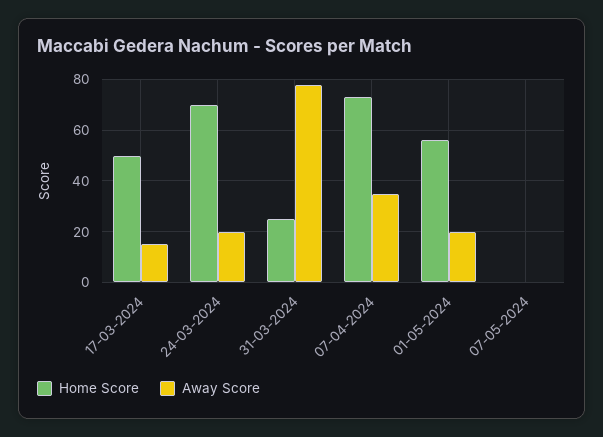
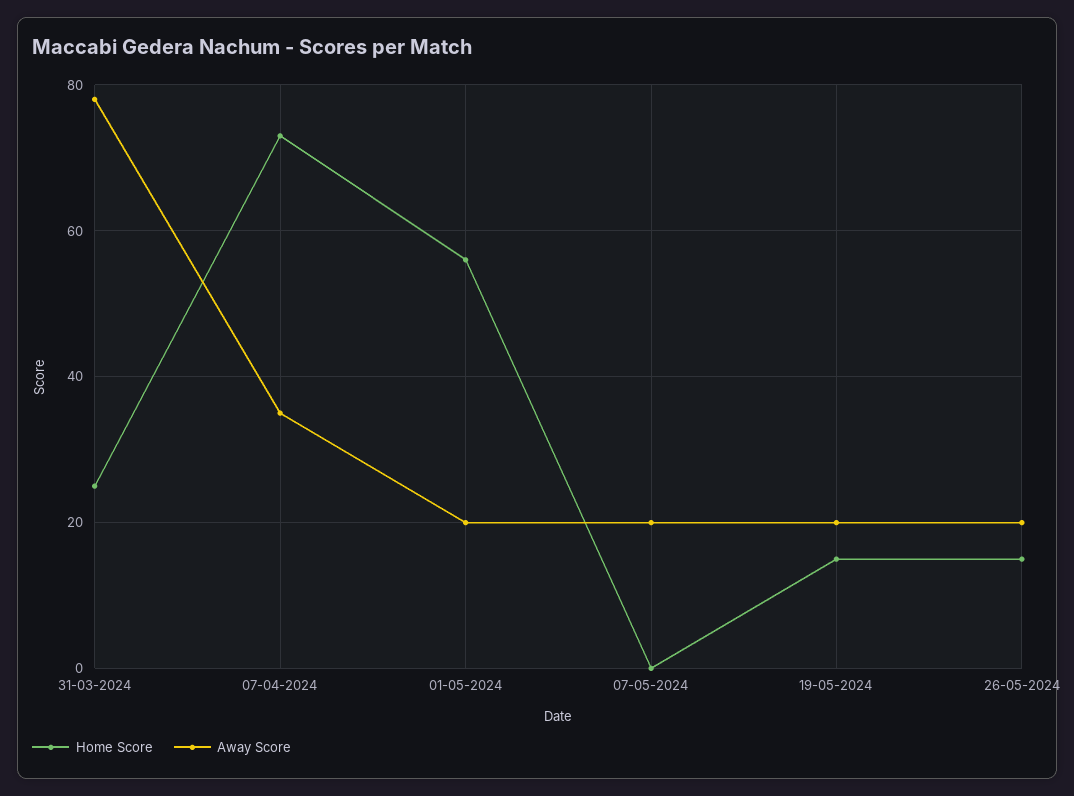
Home Score, 17-03-2024: 50 -> none
Away Score, 17-03-2024: 15 -> none
Home Score, 24-03-2024: 70 -> none
Away Score, 24-03-2024: 20 -> none
Away Score, 07-05-2024: 0 -> 20
Home Score, 19-05-2024: none -> 15
Away Score, 19-05-2024: none -> 20
Home Score, 26-05-2024: none -> 15
Away Score, 26-05-2024: none -> 20

